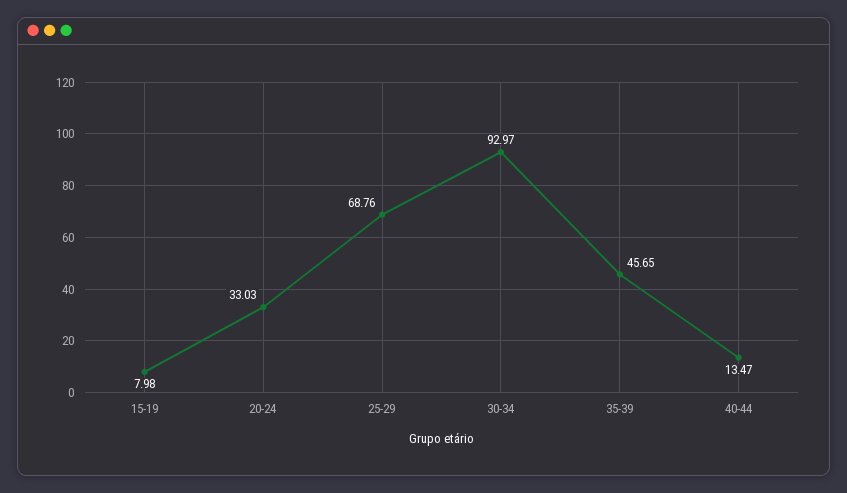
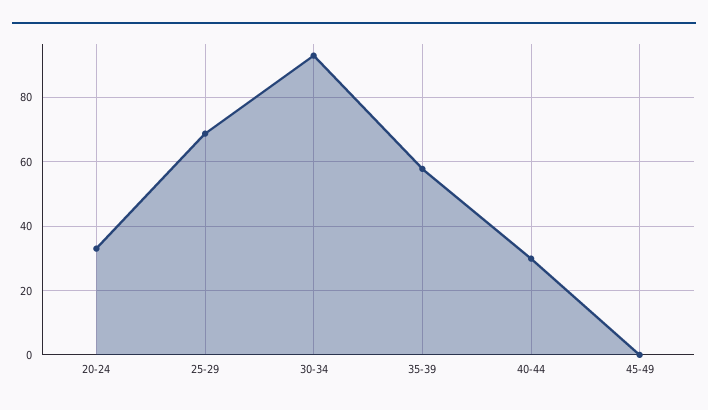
15-19: 7.98 -> none
35-39: 45.65 -> 58
40-44: 13.47 -> 30
45-49: none -> 0

